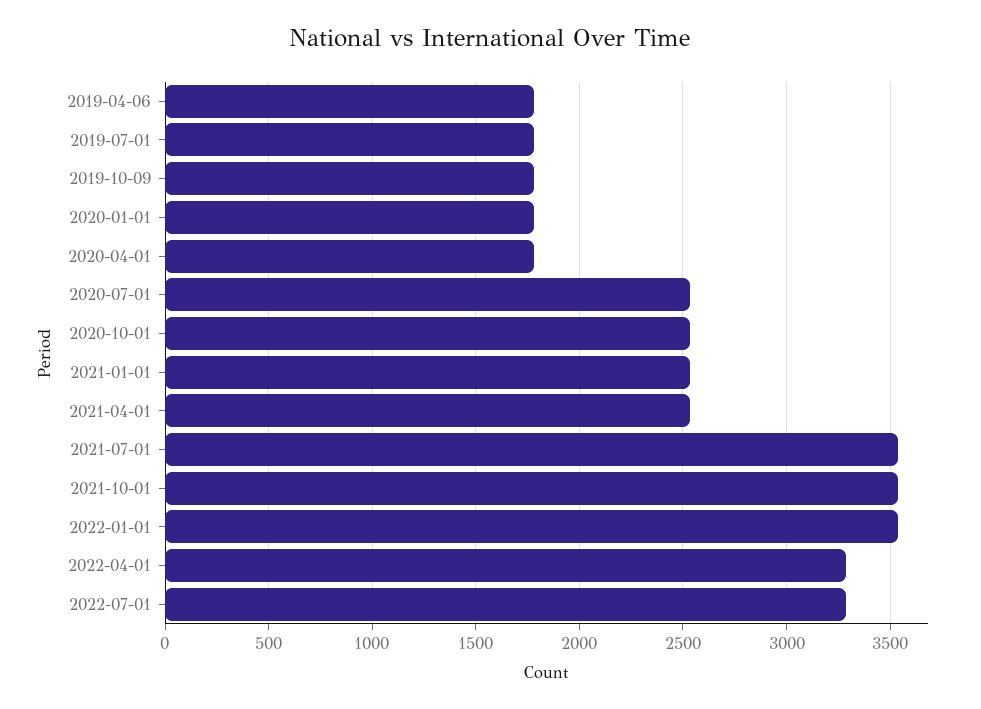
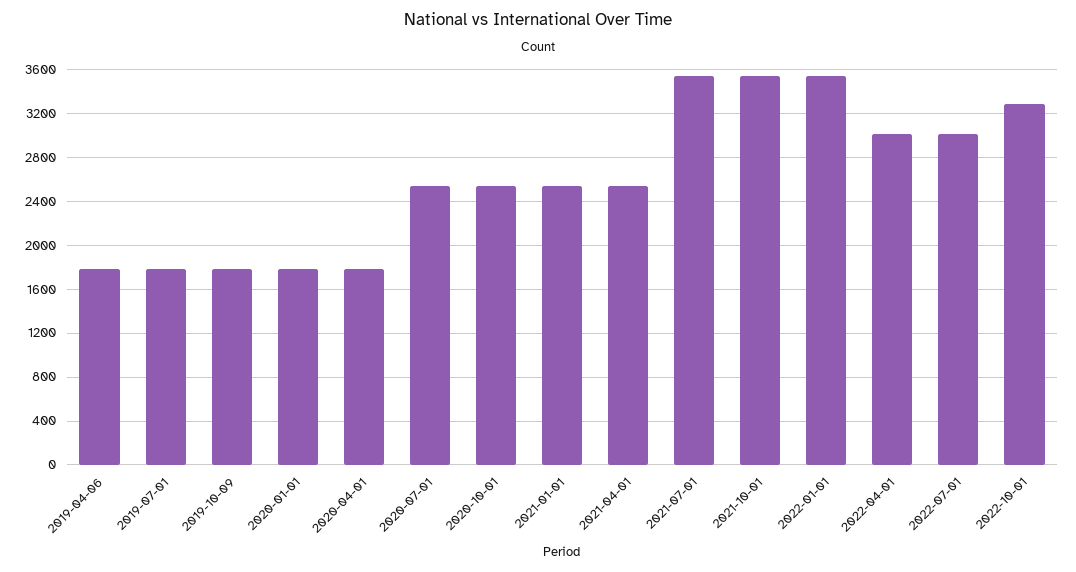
2022-04-01: 3300 -> 3000
2022-07-01: 3300 -> 3000
2022-10-01: none -> 3300

